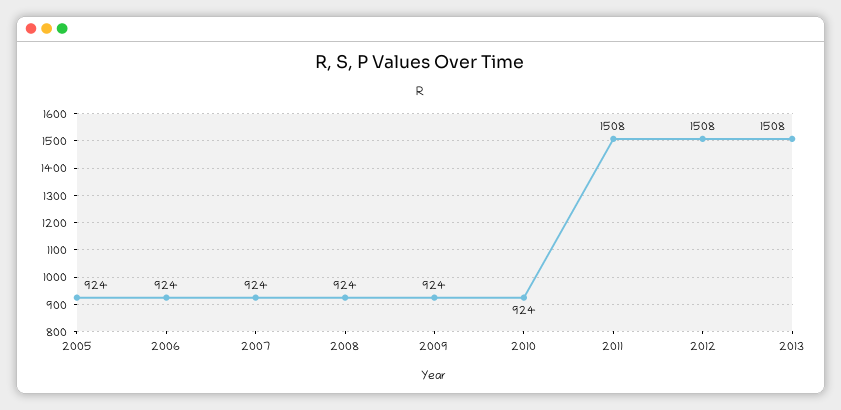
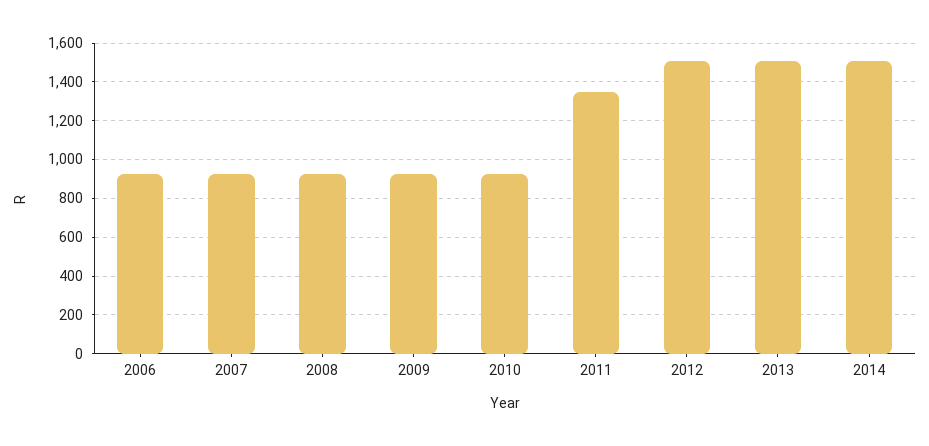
2005: 924 -> none
2011: 1508 -> 1350
2014: none -> 1500

